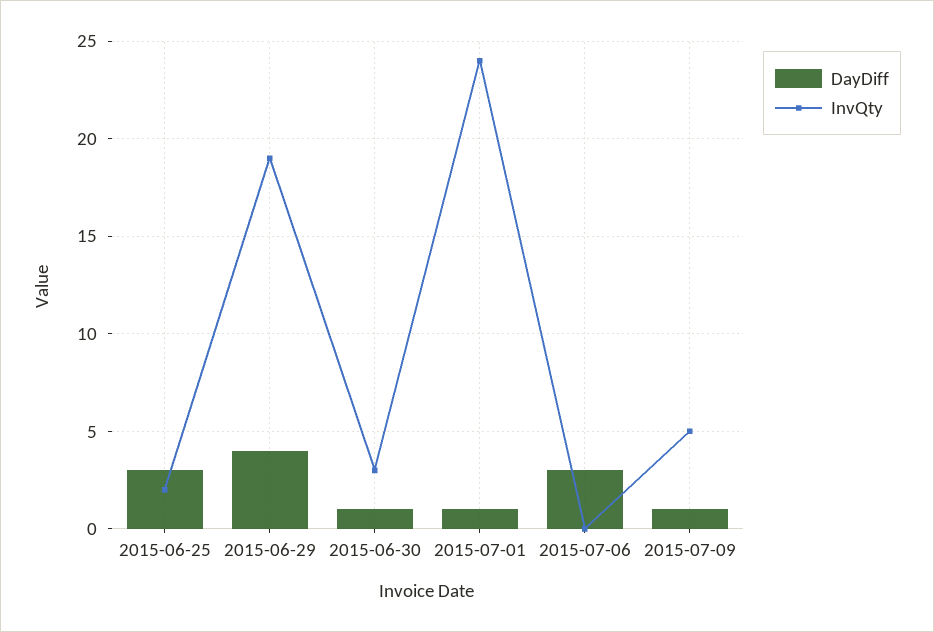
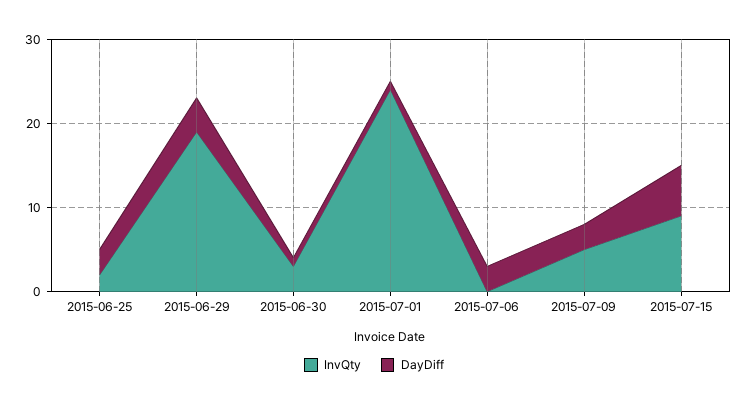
DayDiff, 2015-07-09: 1 -> 3
InvQty, 2015-07-15: none -> 9
DayDiff, 2015-07-15: none -> 6

